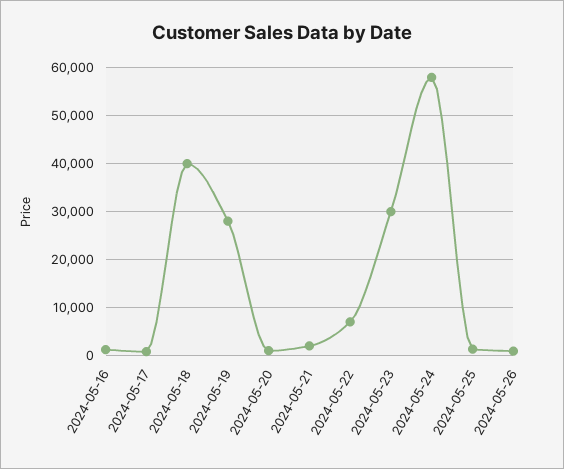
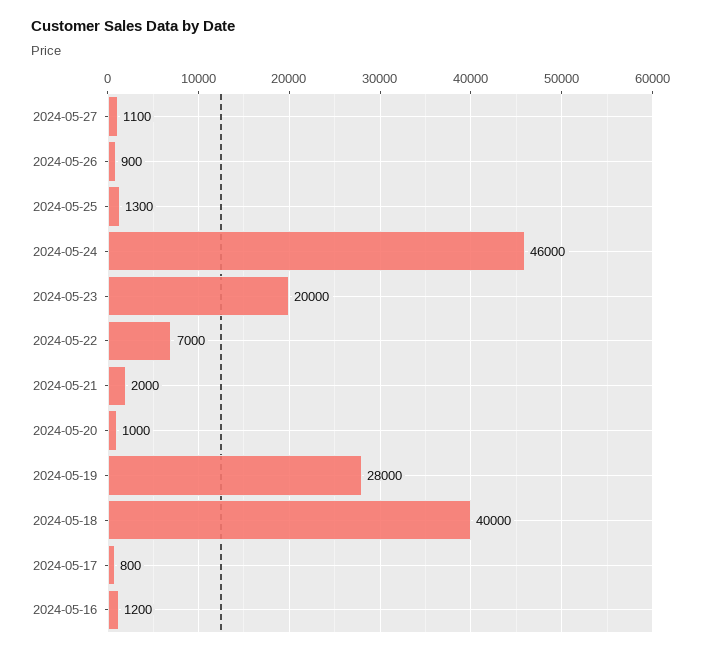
2024-05-23: 30000 -> 20000
2024-05-24: 58000 -> 46000
2024-05-27: none -> 1100

